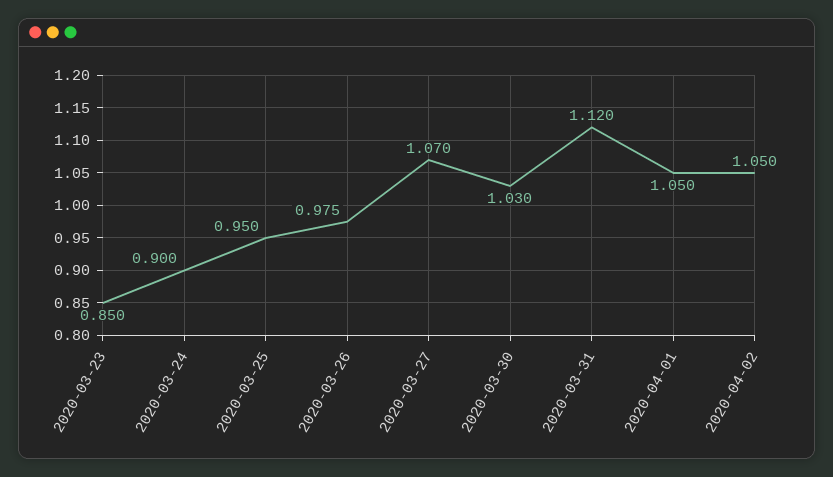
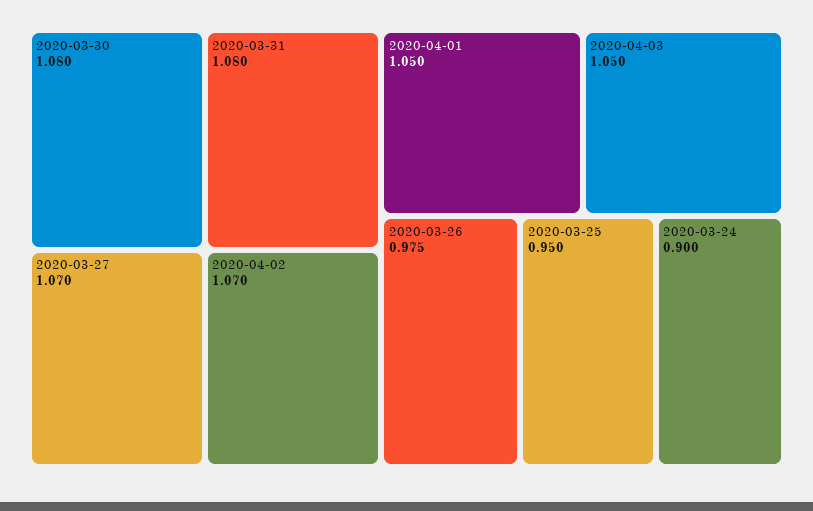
2020-03-23: 0.85 -> none
2020-03-30: 1.03 -> 1.08
2020-03-31: 1.12 -> 1.08
2020-04-02: 1.05 -> 1.07
2020-04-03: none -> 1.05

